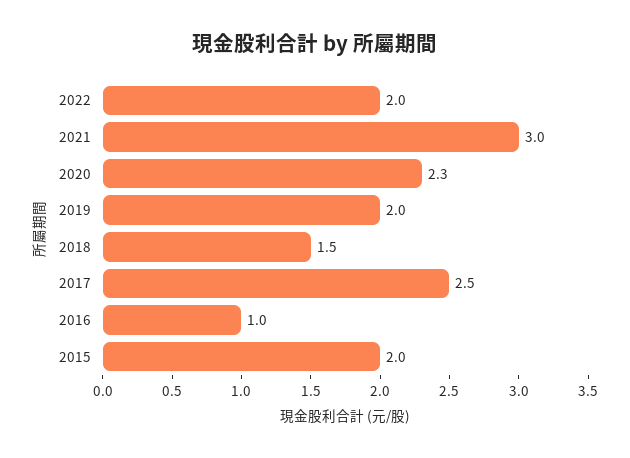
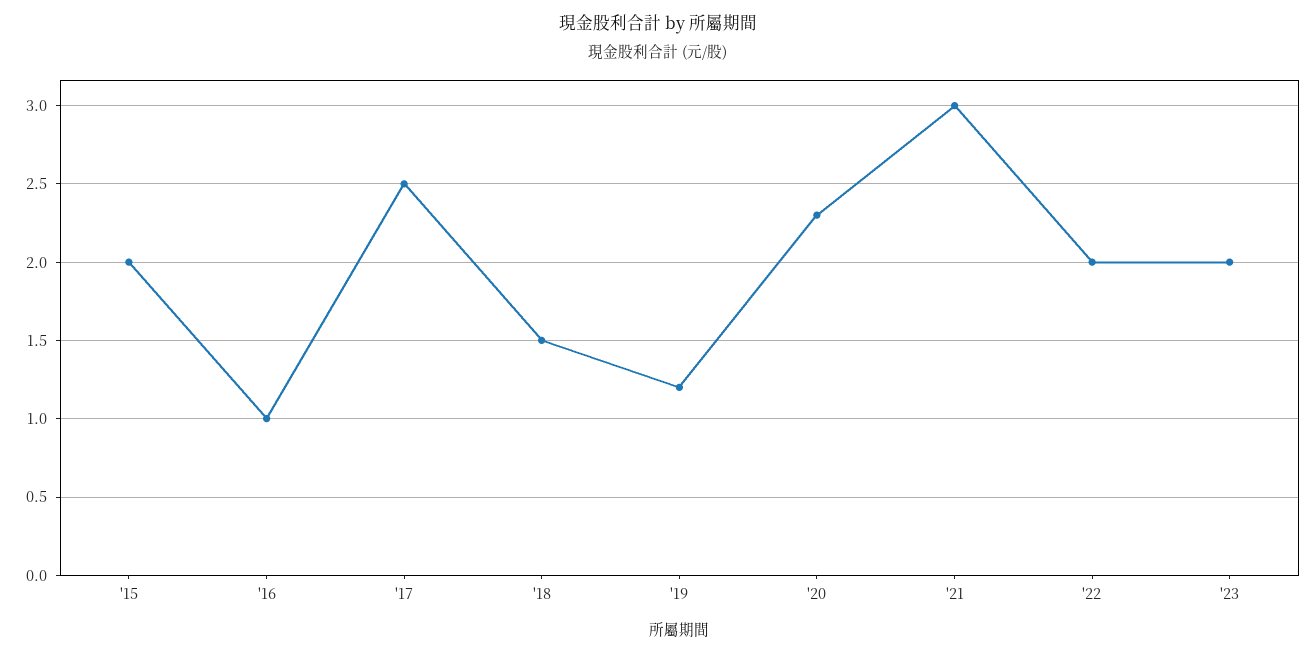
2019: 2 -> 1.2
'23: none -> 2

